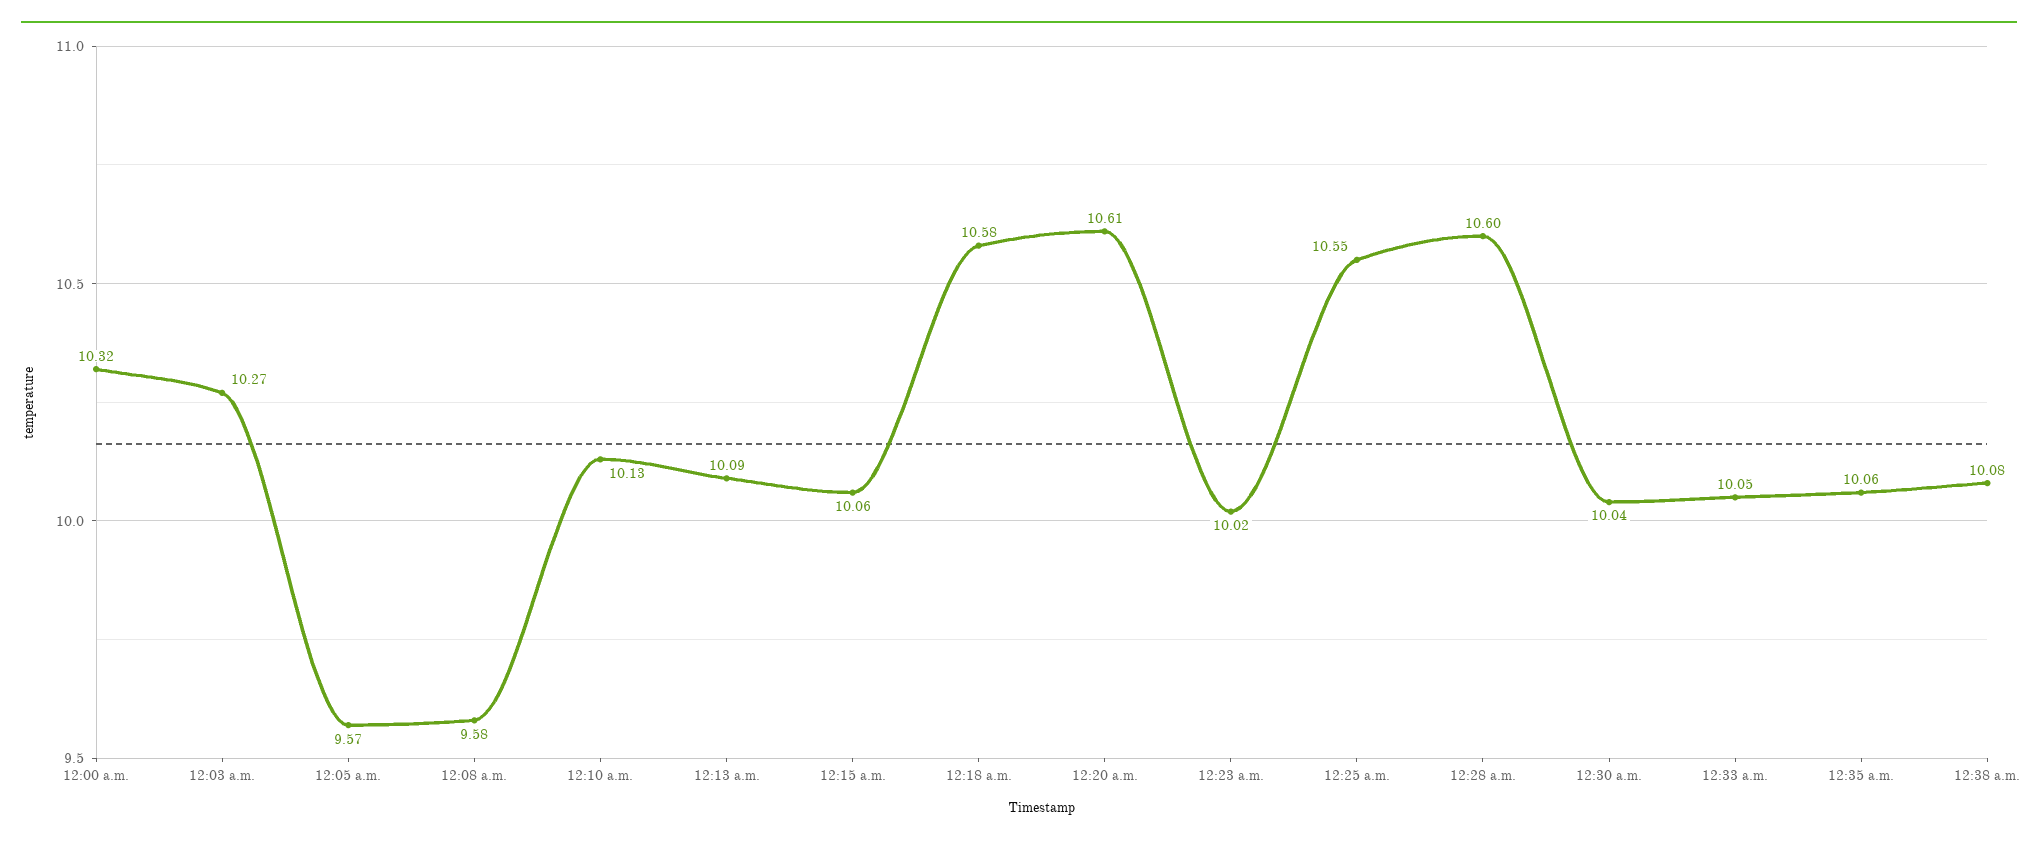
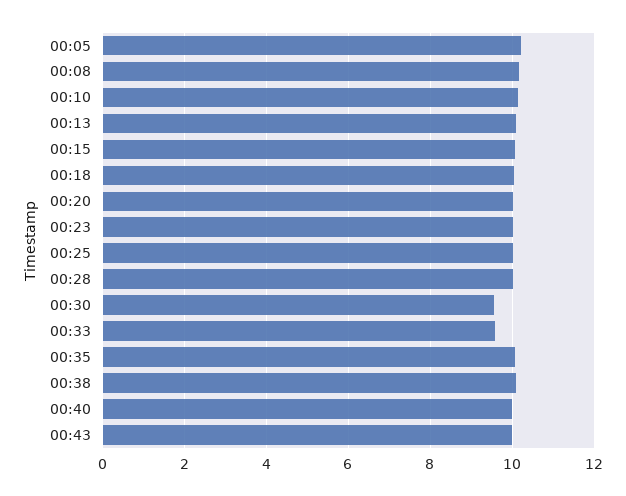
12:00 a.m.: 10.32 -> none
12:03 a.m.: 10.27 -> none
12:05 a.m.: 9.57 -> 10.2
12:08 a.m.: 9.58 -> 10.2
12:18 a.m.: 10.58 -> 10
12:20 a.m.: 10.61 -> 10
12:25 a.m.: 10.55 -> 10
12:28 a.m.: 10.6 -> 10
12:30 a.m.: 10.04 -> 9.6
12:33 a.m.: 10.05 -> 9.6
00:40: none -> 10
00:43: none -> 10

